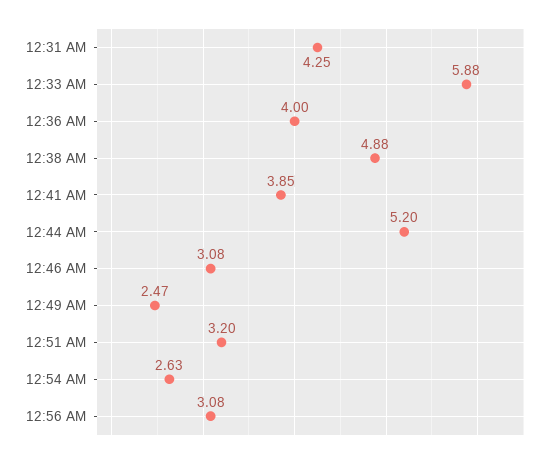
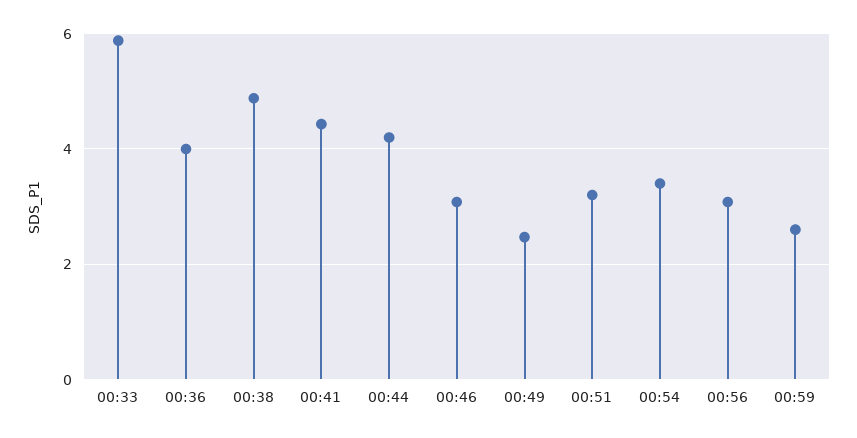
12:31 AM: 4.25 -> none
12:41 AM: 3.85 -> 4.4
12:44 AM: 5.2 -> 4.2
12:54 AM: 2.63 -> 3.4
00:59: none -> 2.6

